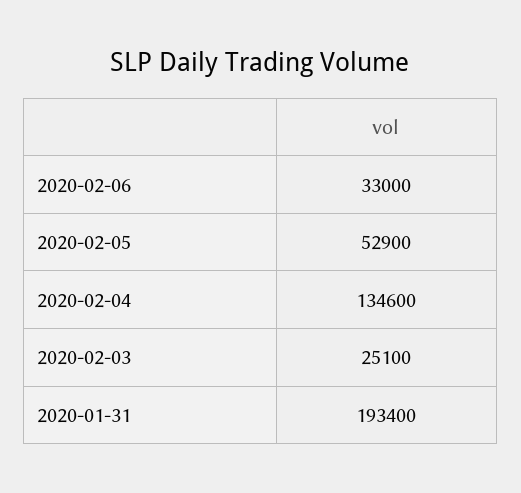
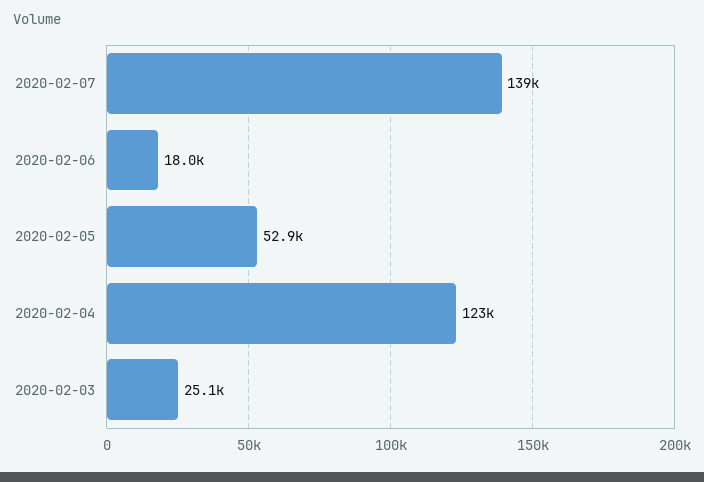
2020-02-06: 33000 -> 18000
2020-02-04: 134600 -> 123000
2020-01-31: 193400 -> none
2020-02-07: none -> 139000

